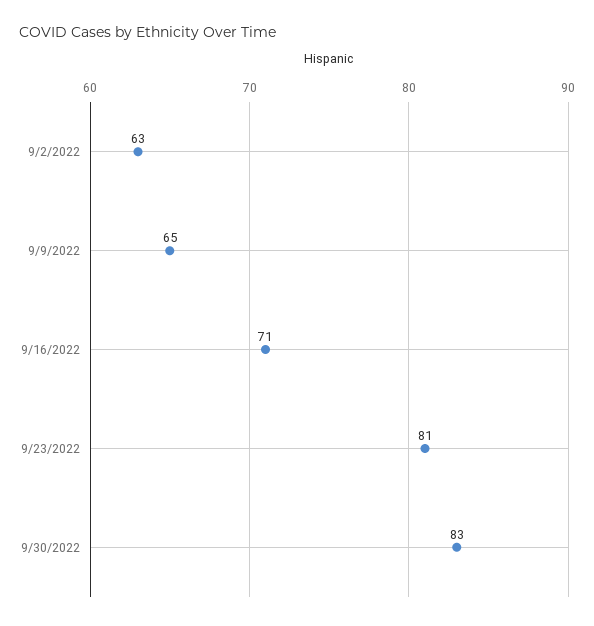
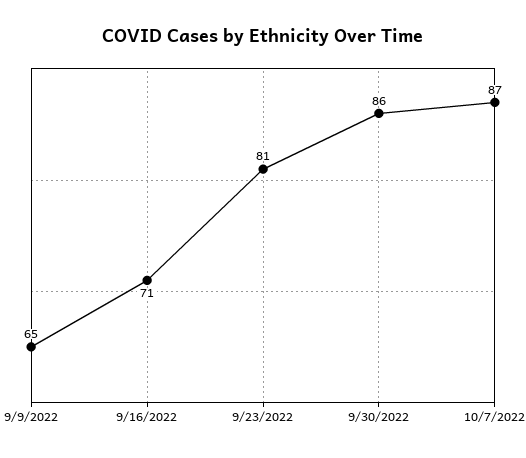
9/2/2022: 63 -> none
9/30/2022: 83 -> 86
10/7/2022: none -> 87

